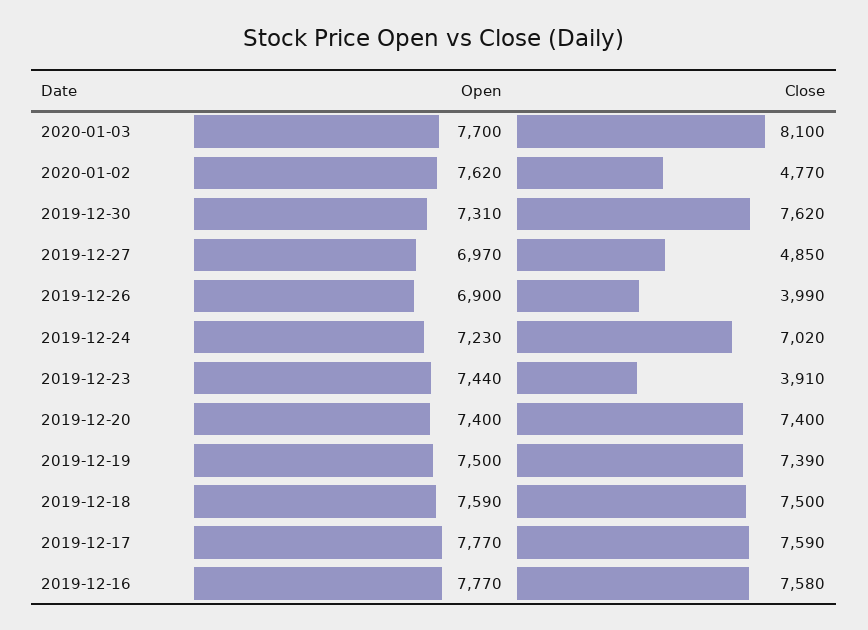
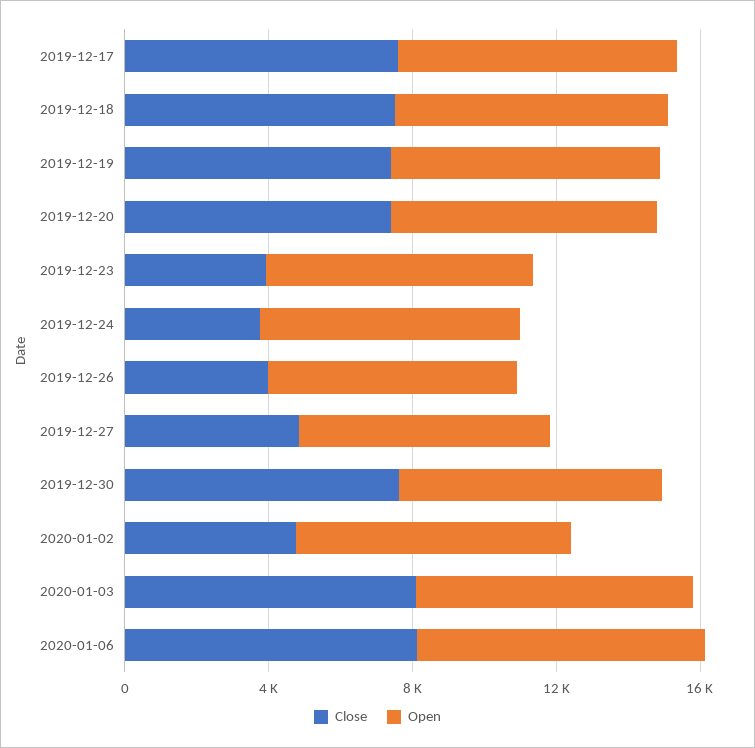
Close, 2019-12-24: 7020 -> 4000
Open, 2019-12-16: 7770 -> none
Close, 2019-12-16: 7580 -> none
Close, 2020-01-06: none -> 8000
Open, 2020-01-06: none -> 8000

